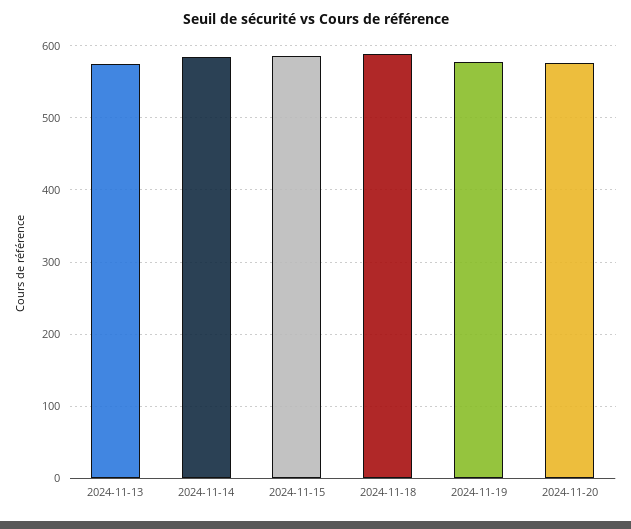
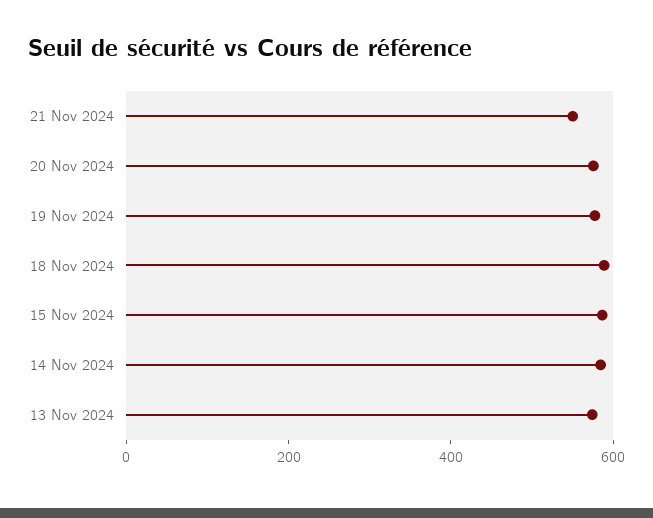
21 Nov 2024: none -> 550

